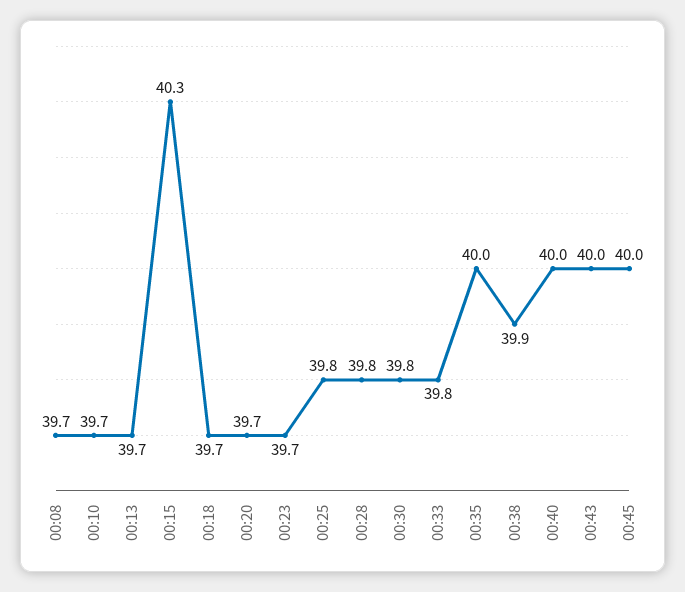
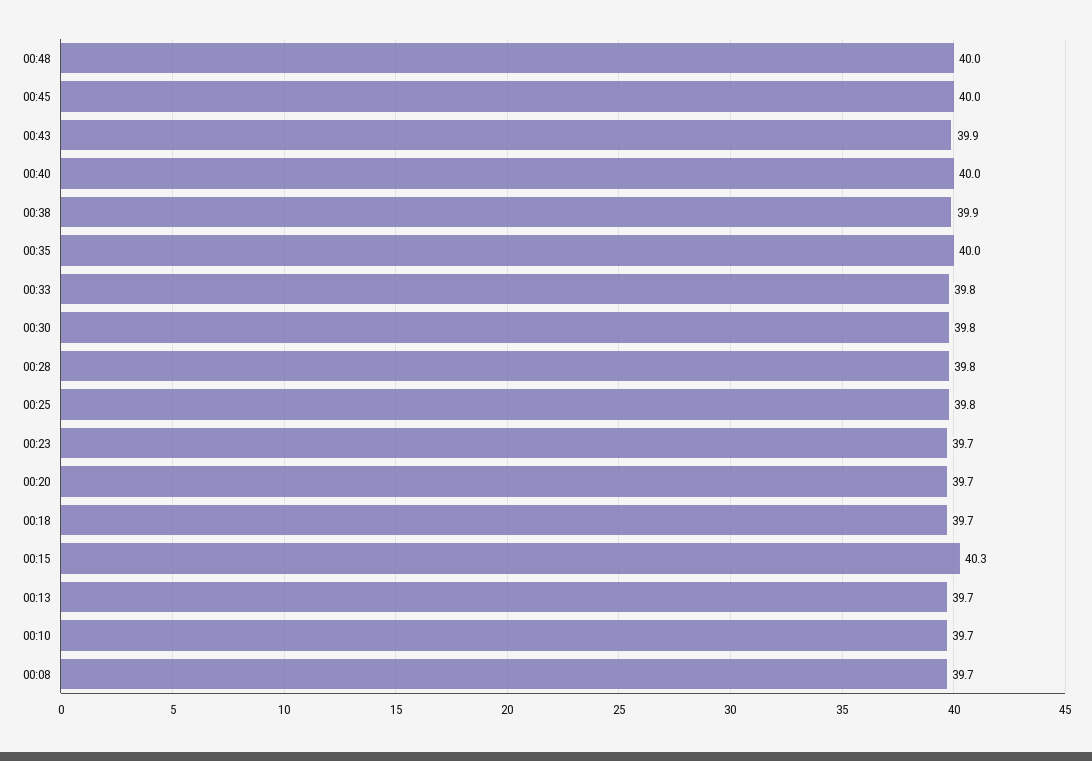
00:43: 40 -> 39.9
00:48: none -> 40

